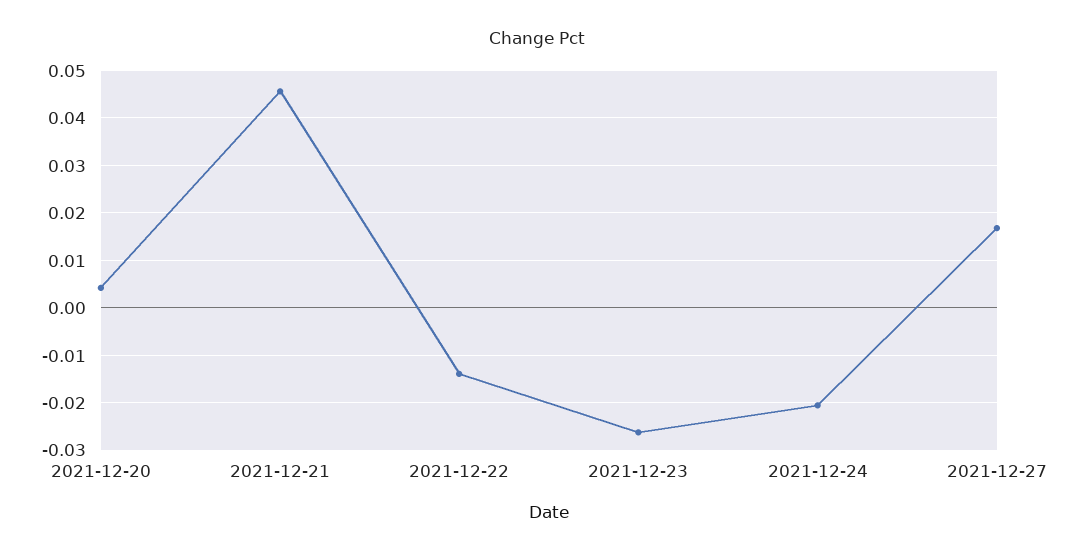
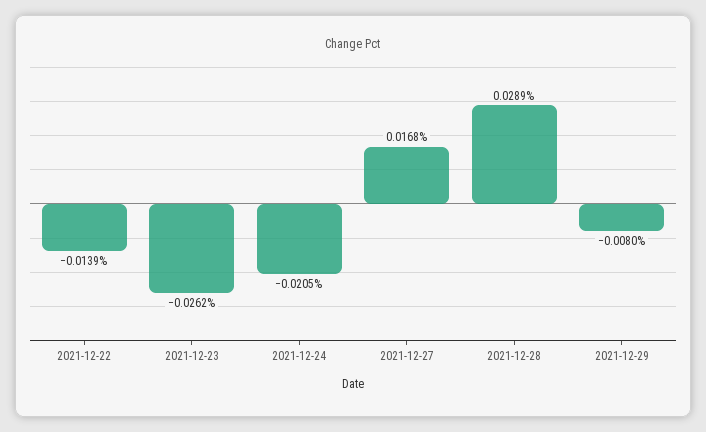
2021-12-20: 0.004 -> none
2021-12-21: 0.046 -> none
2021-12-28: none -> 0.0289
2021-12-29: none -> -0.008

